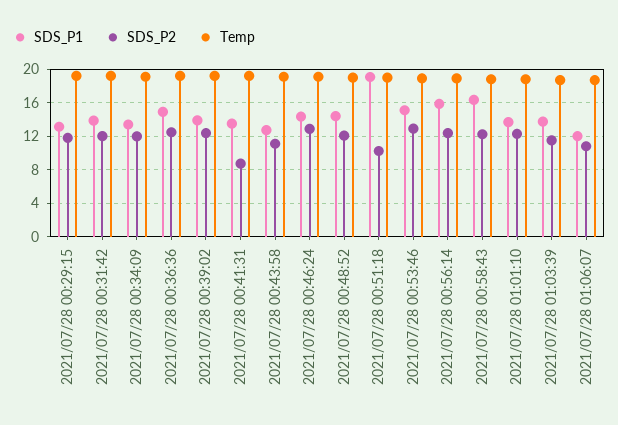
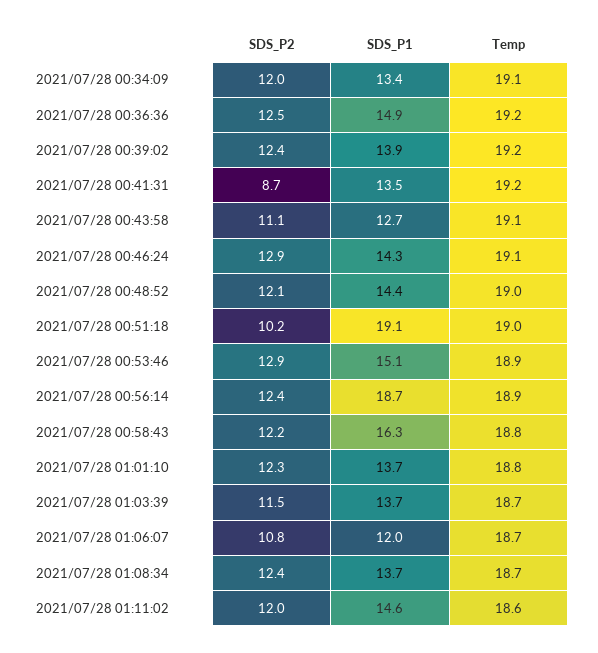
SDS_P1, 2021/07/28 00:29:15: 13 -> none
SDS_P2, 2021/07/28 00:29:15: 12 -> none
Temp, 2021/07/28 00:29:15: 19 -> none
SDS_P1, 2021/07/28 00:31:42: 14 -> none
SDS_P2, 2021/07/28 00:31:42: 12 -> none
Temp, 2021/07/28 00:31:42: 19 -> none
SDS_P1, 2021/07/28 00:56:14: 16 -> 18.7
SDS_P2, 2021/07/28 01:08:34: none -> 12.4
SDS_P1, 2021/07/28 01:08:34: none -> 13.7
Temp, 2021/07/28 01:08:34: none -> 18.7
SDS_P2, 2021/07/28 01:11:02: none -> 12
SDS_P1, 2021/07/28 01:11:02: none -> 14.6
Temp, 2021/07/28 01:11:02: none -> 18.6

